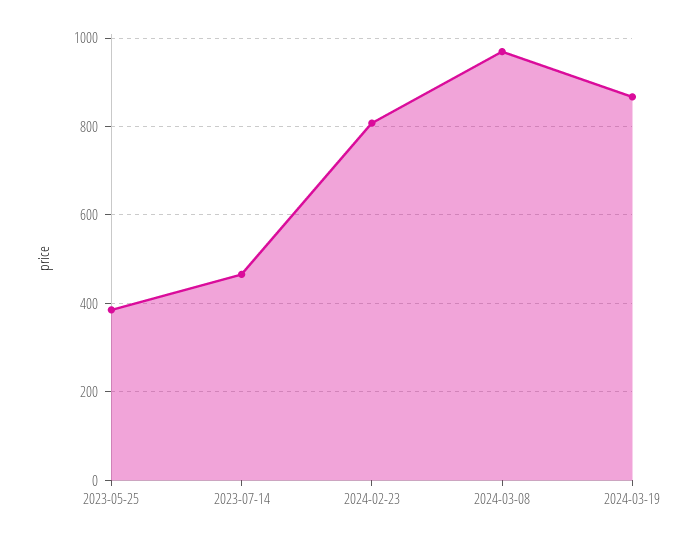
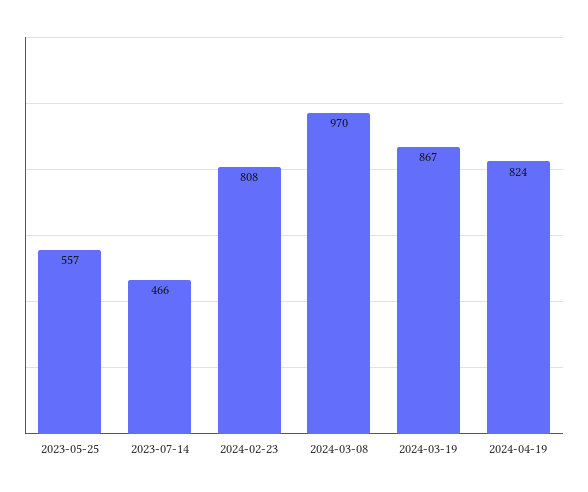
2023-05-25: 380 -> 557
2024-04-19: none -> 824

